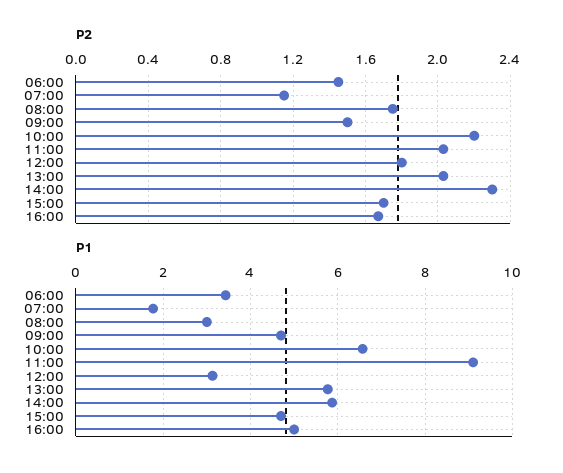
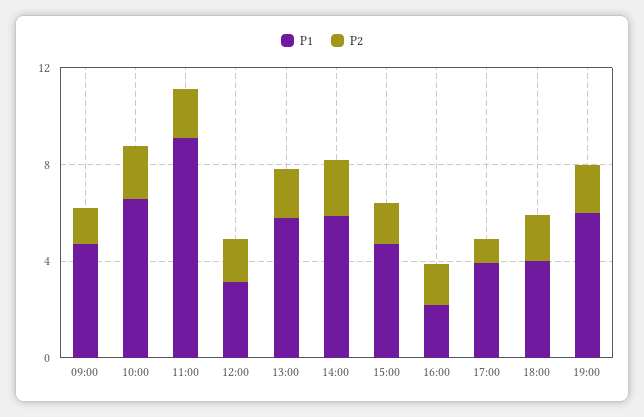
P2, 06:00: 1.45 -> none
P2, 07:00: 1.15 -> none
P2, 08:00: 1.75 -> none
P1, 06:00: 3.4 -> none
P1, 07:00: 1.8 -> none
P1, 08:00: 3 -> none
P1, 16:00: 5 -> 2
P1, 17:00: none -> 4
P2, 17:00: none -> 1
P1, 18:00: none -> 4
P2, 18:00: none -> 2
P1, 19:00: none -> 6
P2, 19:00: none -> 2

